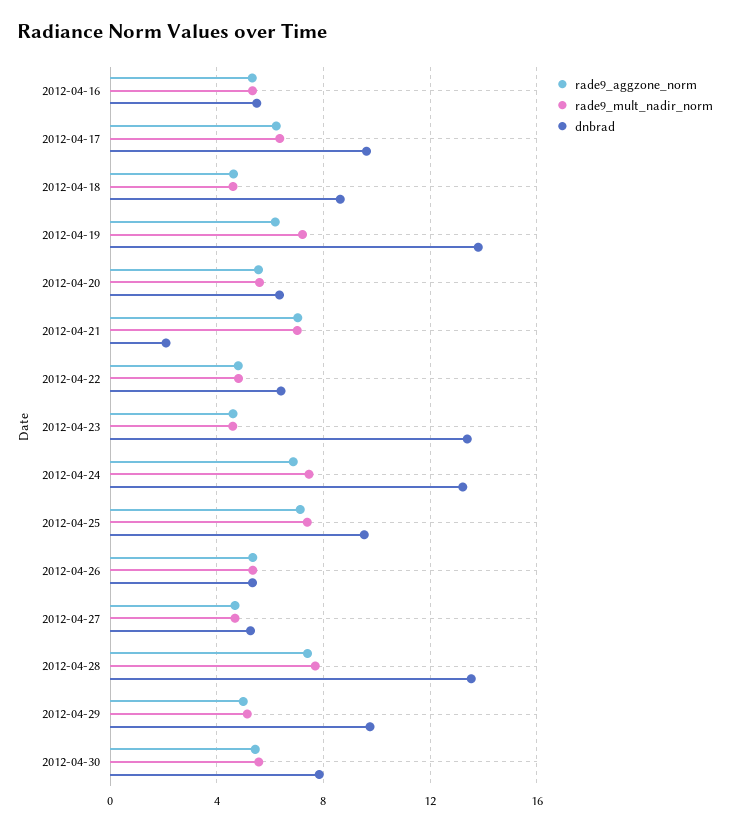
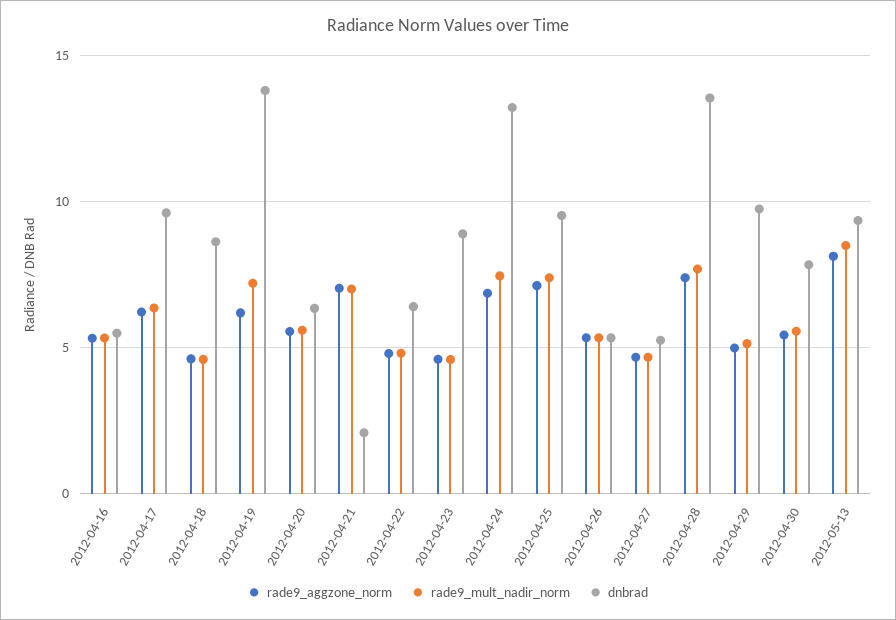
dnbrad, 2012-04-23: 13.5 -> 9
rade9_aggzone_norm, 2012-05-13: none -> 8
rade9_mult_nadir_norm, 2012-05-13: none -> 8.5
dnbrad, 2012-05-13: none -> 9.5

